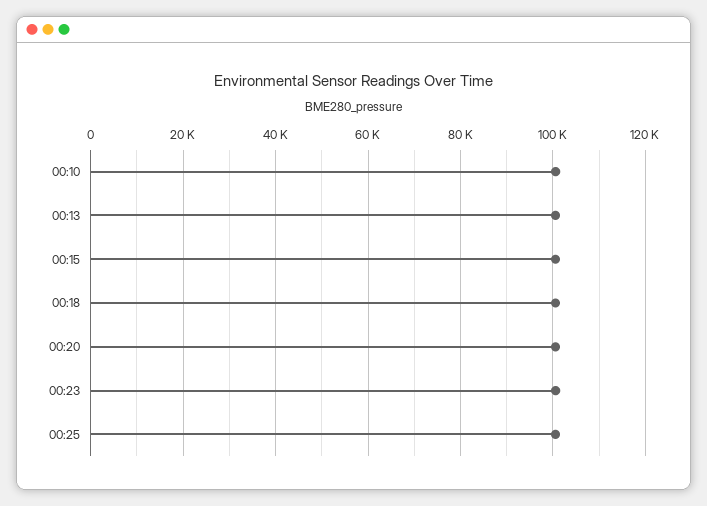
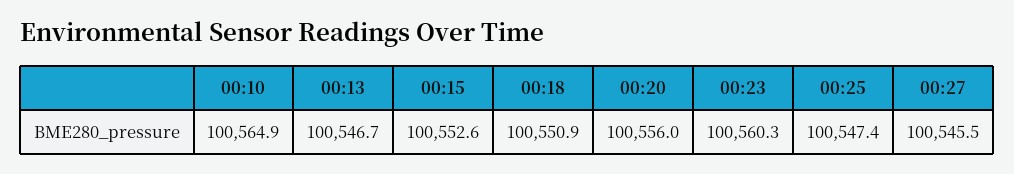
00:27: none -> 100545.5

